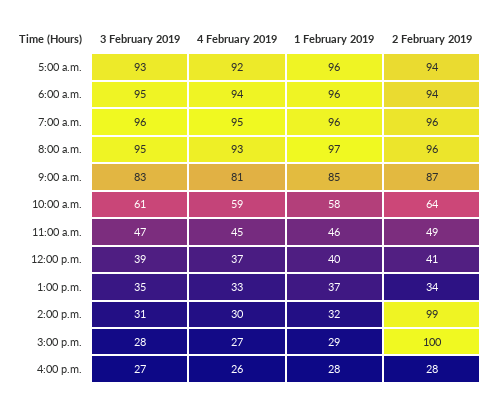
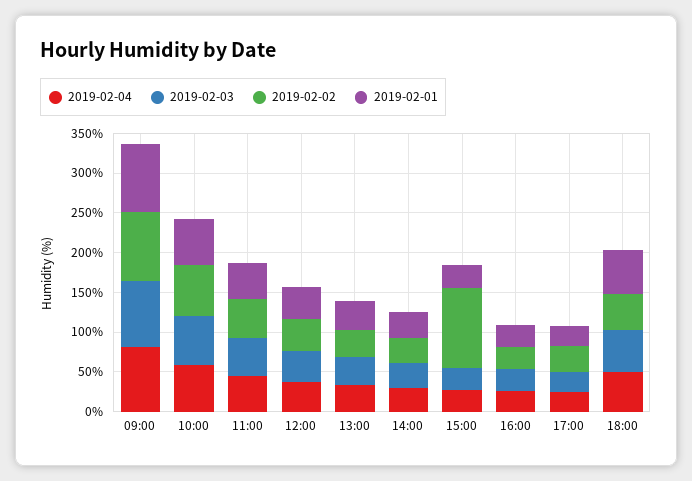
3 February 2019, 5:00 a.m.: 93 -> none
4 February 2019, 5:00 a.m.: 92 -> none
1 February 2019, 5:00 a.m.: 96 -> none
2 February 2019, 5:00 a.m.: 94 -> none
3 February 2019, 6:00 a.m.: 95 -> none
4 February 2019, 6:00 a.m.: 94 -> none
1 February 2019, 6:00 a.m.: 96 -> none
2 February 2019, 6:00 a.m.: 94 -> none
3 February 2019, 7:00 a.m.: 96 -> none
4 February 2019, 7:00 a.m.: 95 -> none
1 February 2019, 7:00 a.m.: 96 -> none
2 February 2019, 7:00 a.m.: 96 -> none
3 February 2019, 8:00 a.m.: 95 -> none
4 February 2019, 8:00 a.m.: 93 -> none
1 February 2019, 8:00 a.m.: 97 -> none
2 February 2019, 8:00 a.m.: 96 -> none
2 February 2019, 2:00 p.m.: 99 -> 25
4 February 2019, 17:00: none -> 25
3 February 2019, 17:00: none -> 25
2 February 2019, 17:00: none -> 25
1 February 2019, 17:00: none -> 25
4 February 2019, 18:00: none -> 50
3 February 2019, 18:00: none -> 50
2 February 2019, 18:00: none -> 50
1 February 2019, 18:00: none -> 50

